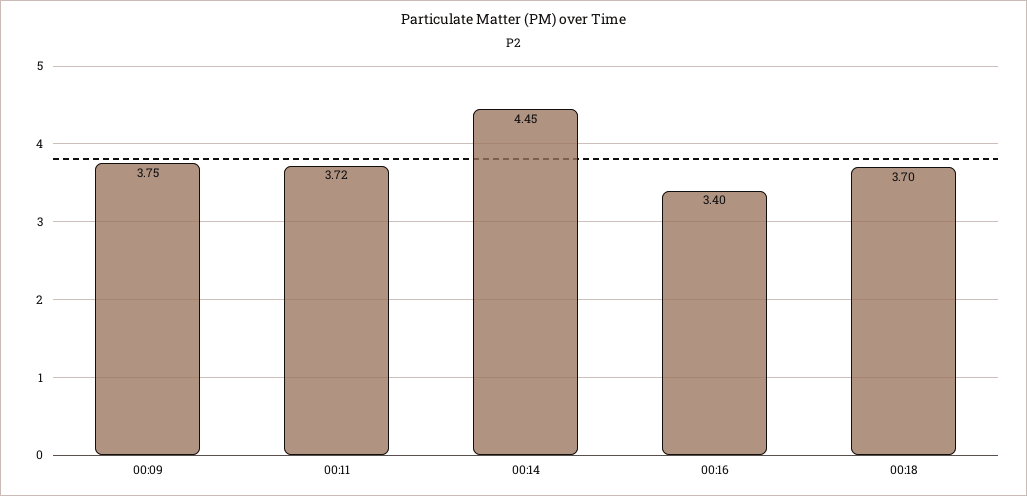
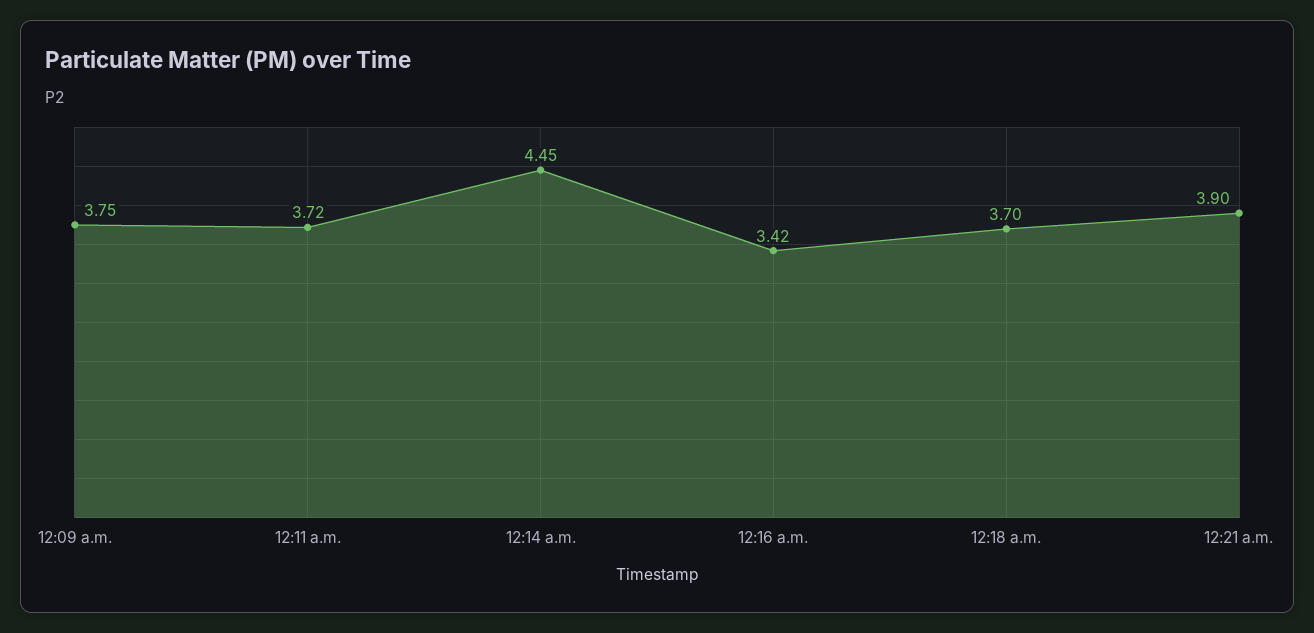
00:16: 3.4 -> 3.42
12:21 a.m.: none -> 3.9

